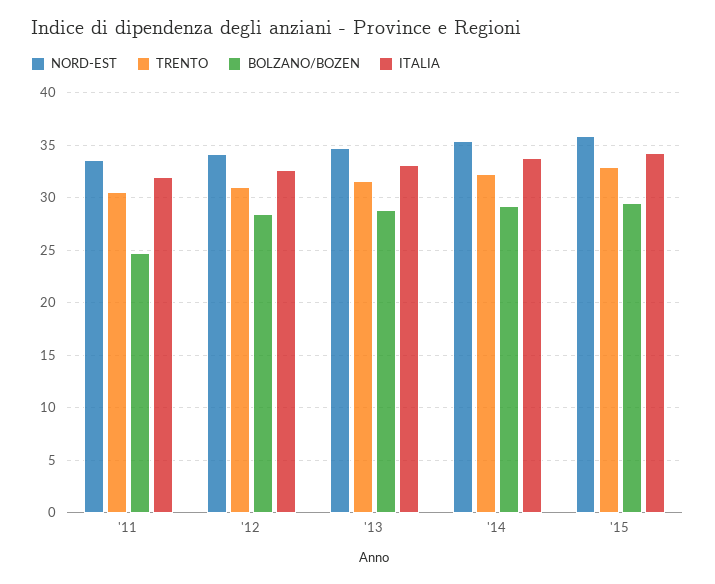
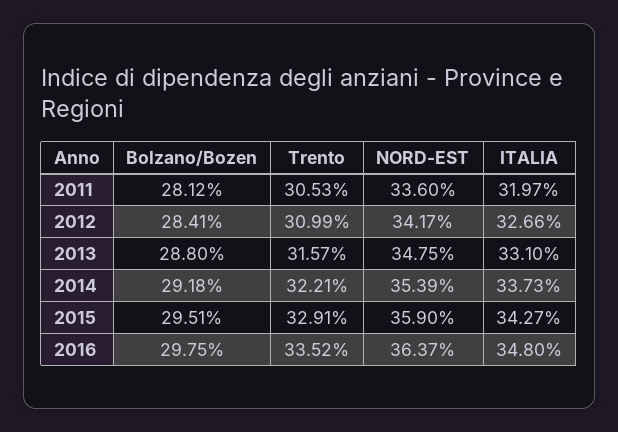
BOLZANO/BOZEN, '11: 25 -> 28.12
BOLZANO/BOZEN, 2016: none -> 29.75
TRENTO, 2016: none -> 33.52
NORD-EST, 2016: none -> 36.37
ITALIA, 2016: none -> 34.8

